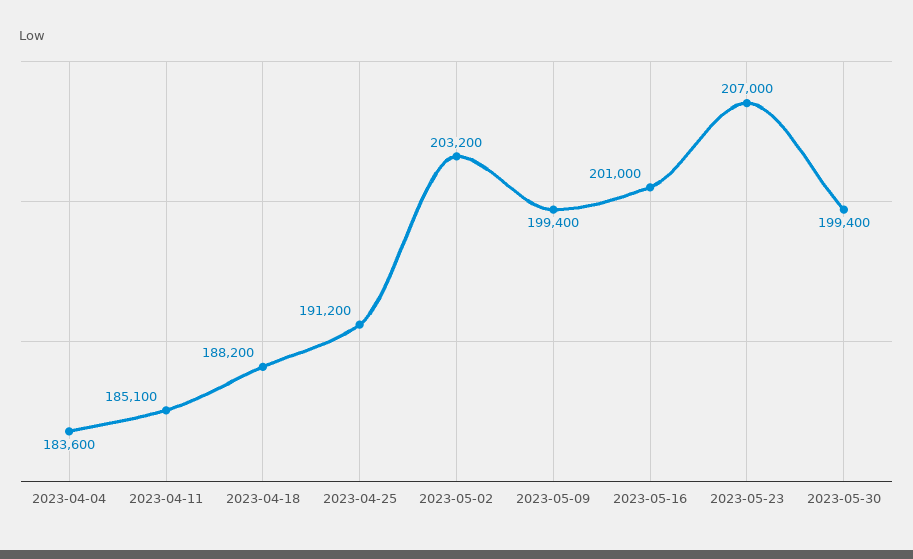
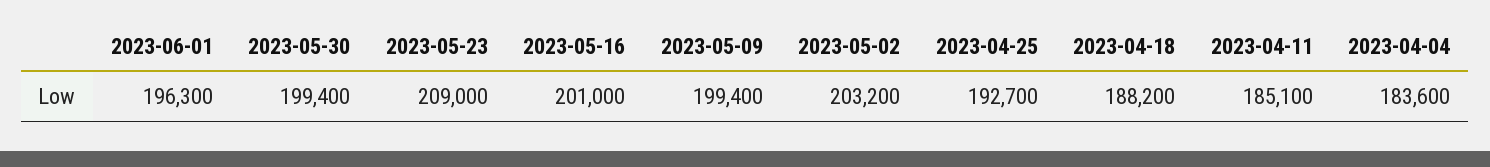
2023-04-25: 191200 -> 192700
2023-05-23: 207000 -> 209000
2023-06-01: none -> 196300

